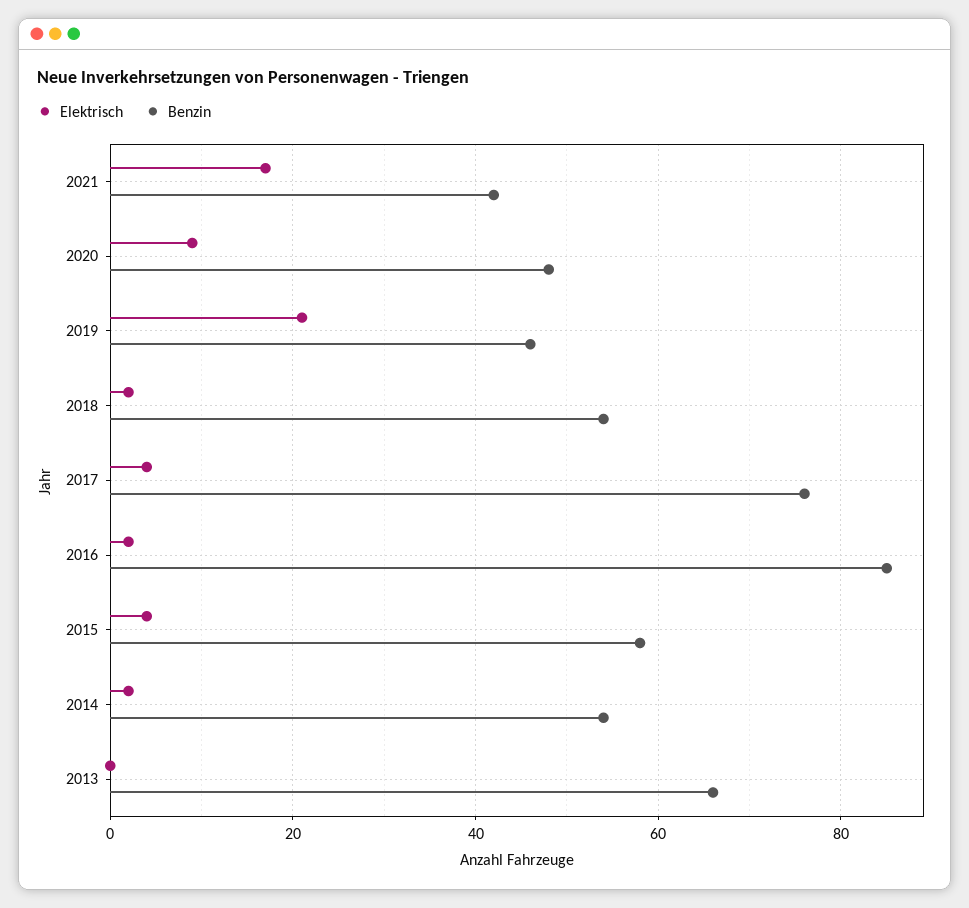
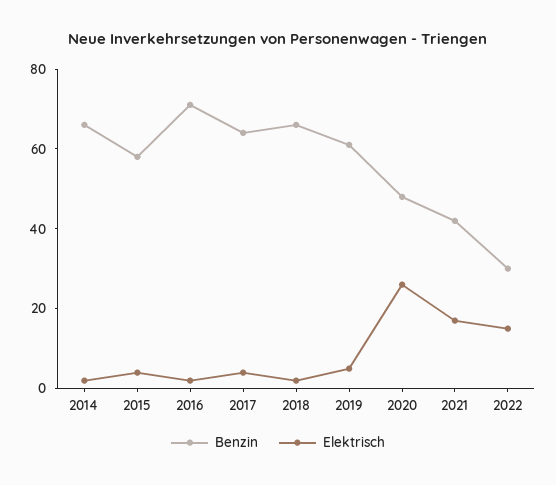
Elektrisch, 2020: 10 -> 25
Elektrisch, 2019: 20 -> 5
Benzin, 2019: 45 -> 60
Benzin, 2018: 55 -> 65
Benzin, 2017: 75 -> 65
Benzin, 2016: 85 -> 70
Benzin, 2014: 55 -> 65
Elektrisch, 2013: 0 -> none
Benzin, 2013: 65 -> none
Benzin, 2022: none -> 30
Elektrisch, 2022: none -> 15

